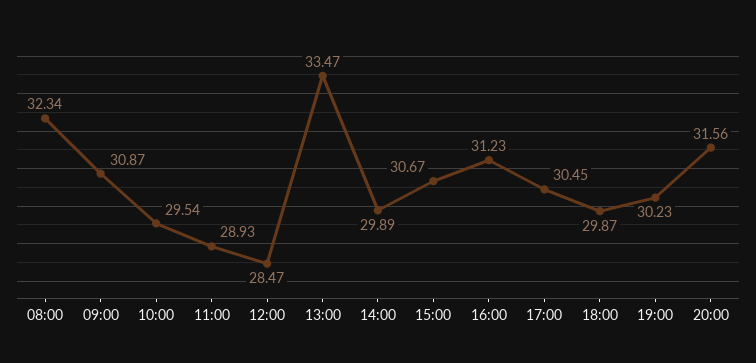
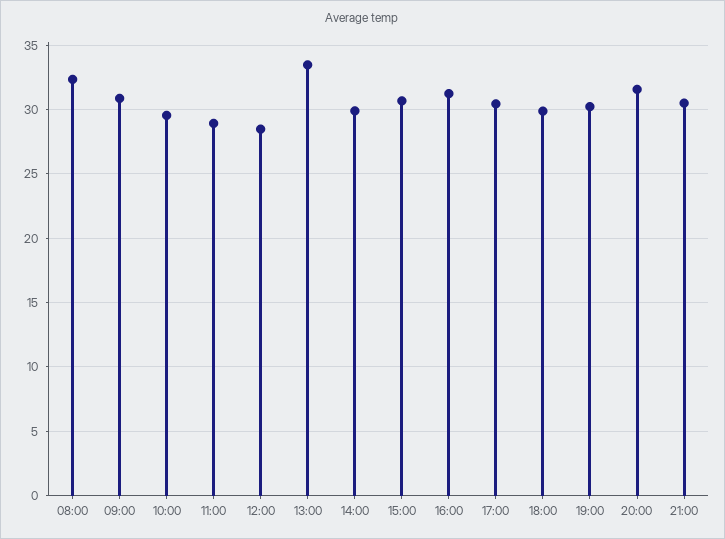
21:00: none -> 30.5

